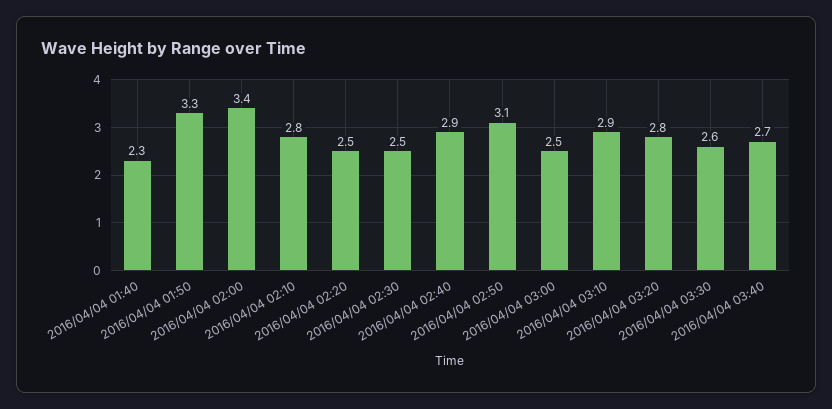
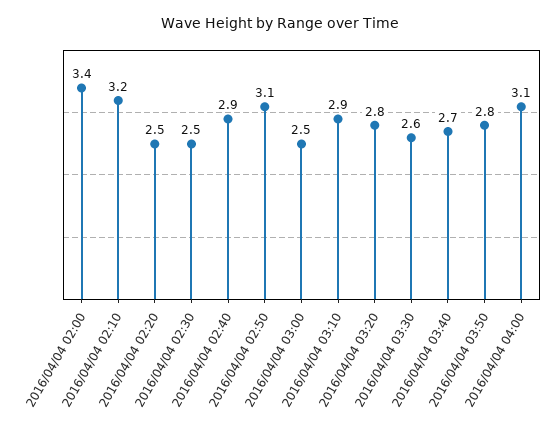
2016/04/04 01:40: 2.3 -> none
2016/04/04 01:50: 3.3 -> none
2016/04/04 02:10: 2.8 -> 3.2
2016/04/04 03:50: none -> 2.8
2016/04/04 04:00: none -> 3.1

